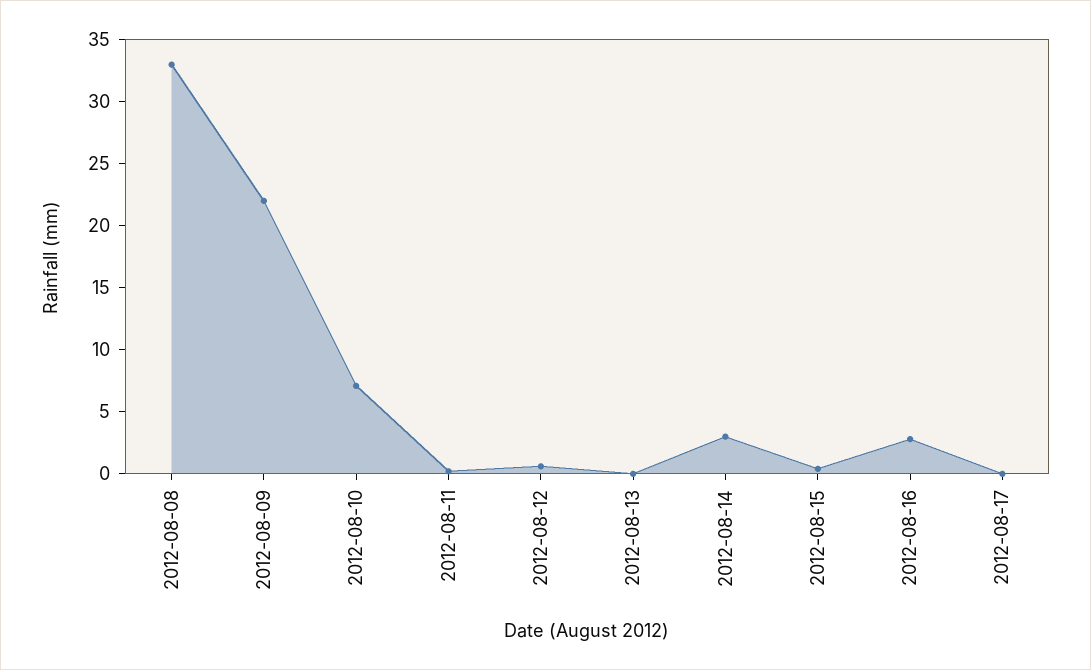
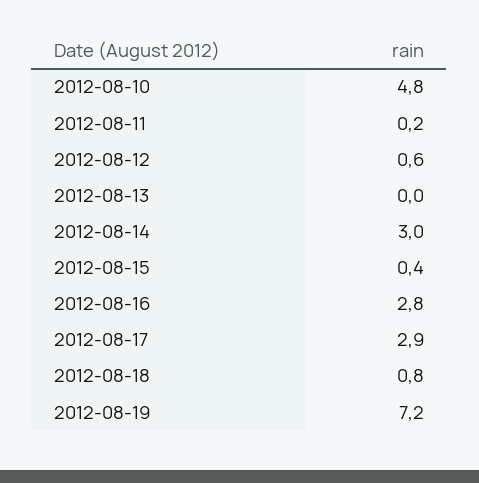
2012-08-08: 33 -> none
2012-08-09: 22 -> none
2012-08-10: 7 -> 4.8
2012-08-17: 0 -> 2.9
2012-08-18: none -> 0.8
2012-08-19: none -> 7.2

